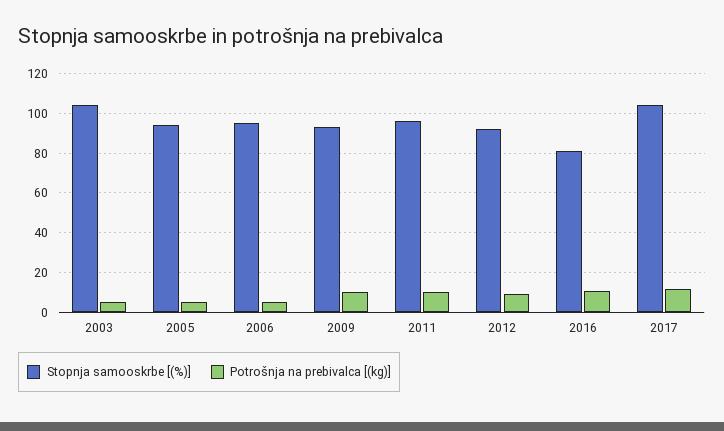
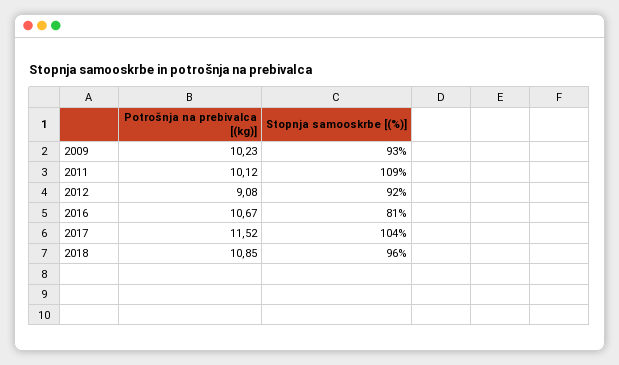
Stopnja samooskrbe [(%)], 2003: 105 -> none
Potrošnja na prebivalca [(kg)], 2003: 5 -> none
Stopnja samooskrbe [(%)], 2005: 95 -> none
Potrošnja na prebivalca [(kg)], 2005: 5 -> none
Stopnja samooskrbe [(%)], 2006: 95 -> none
Potrošnja na prebivalca [(kg)], 2006: 5 -> none
Stopnja samooskrbe [(%)], 2011: 95 -> 109
Potrošnja na prebivalca [(kg)], 2018: none -> 10.85
Stopnja samooskrbe [(%)], 2018: none -> 96

